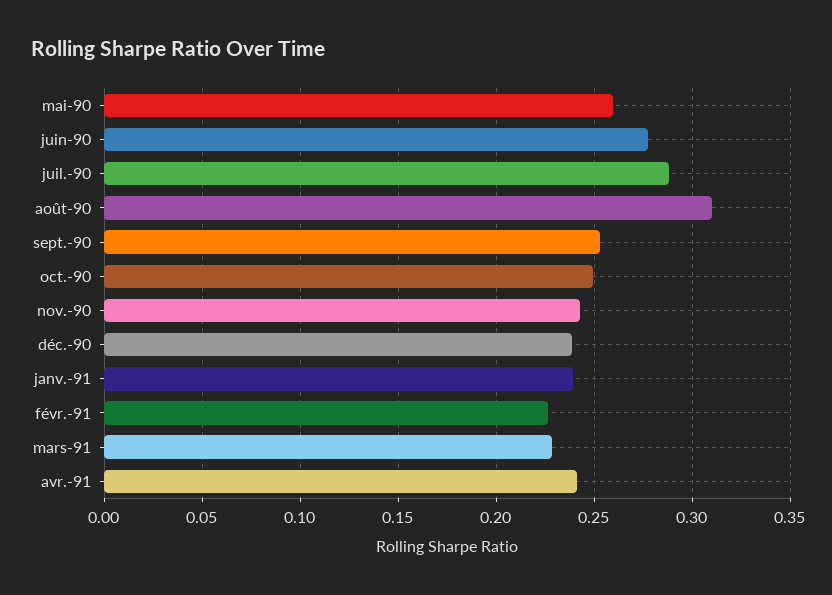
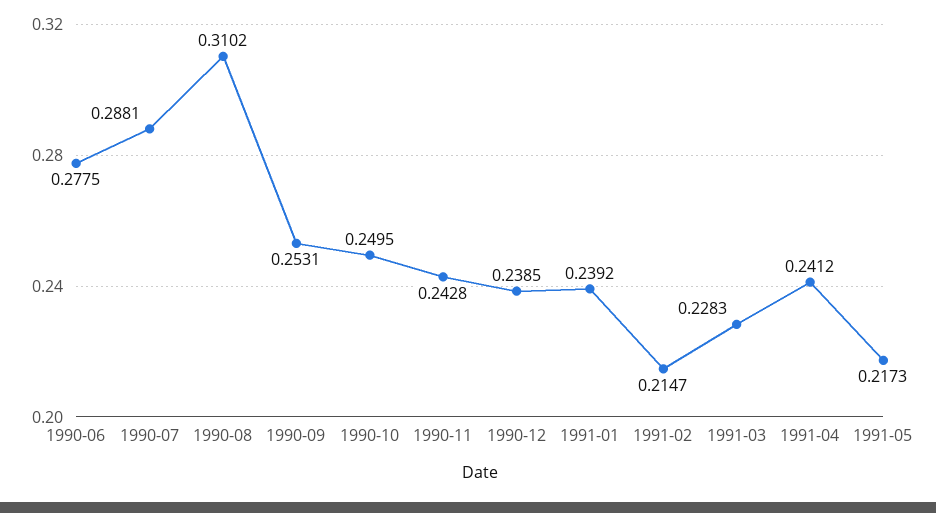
mai-90: 0.26 -> none
févr.-91: 0.225 -> 0.2147
1991-05: none -> 0.2173

